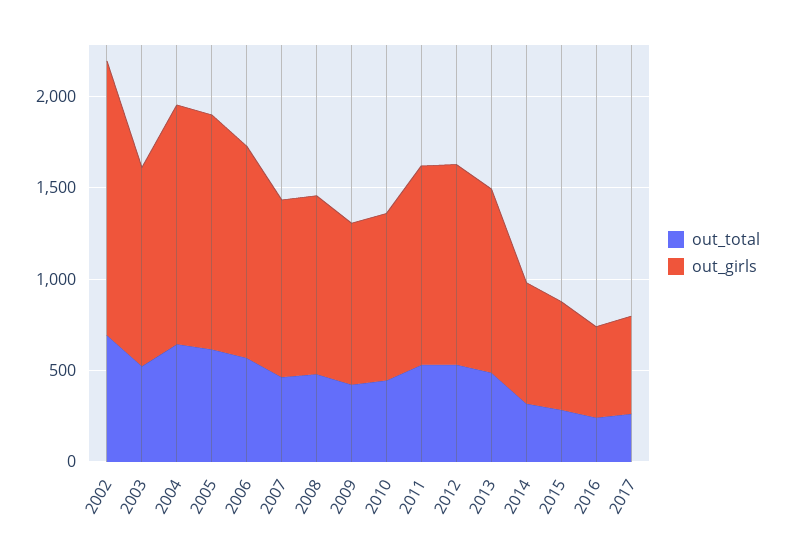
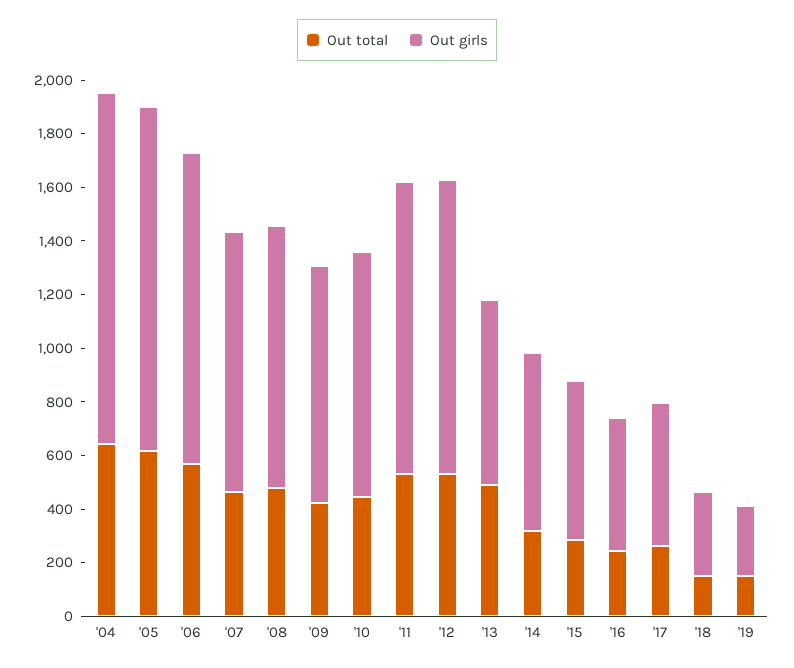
out_total, 2002: 700 -> none
out_girls, 2002: 1500 -> none
out_total, 2003: 500 -> none
out_girls, 2003: 1100 -> none
out_girls, 2013: 1000 -> 700
out_total, '18: none -> 150
out_girls, '18: none -> 300
out_total, '19: none -> 150
out_girls, '19: none -> 250

